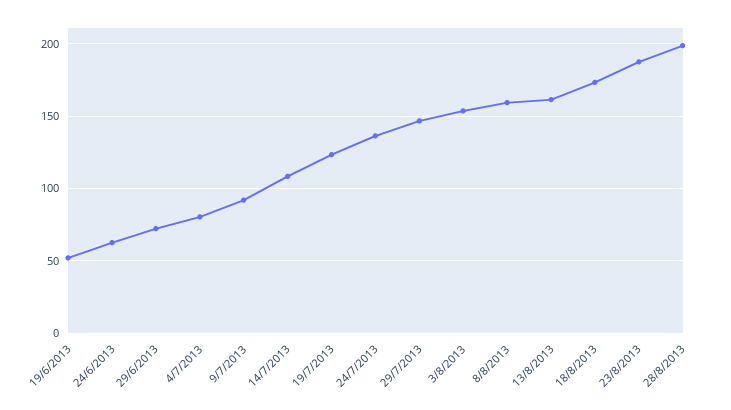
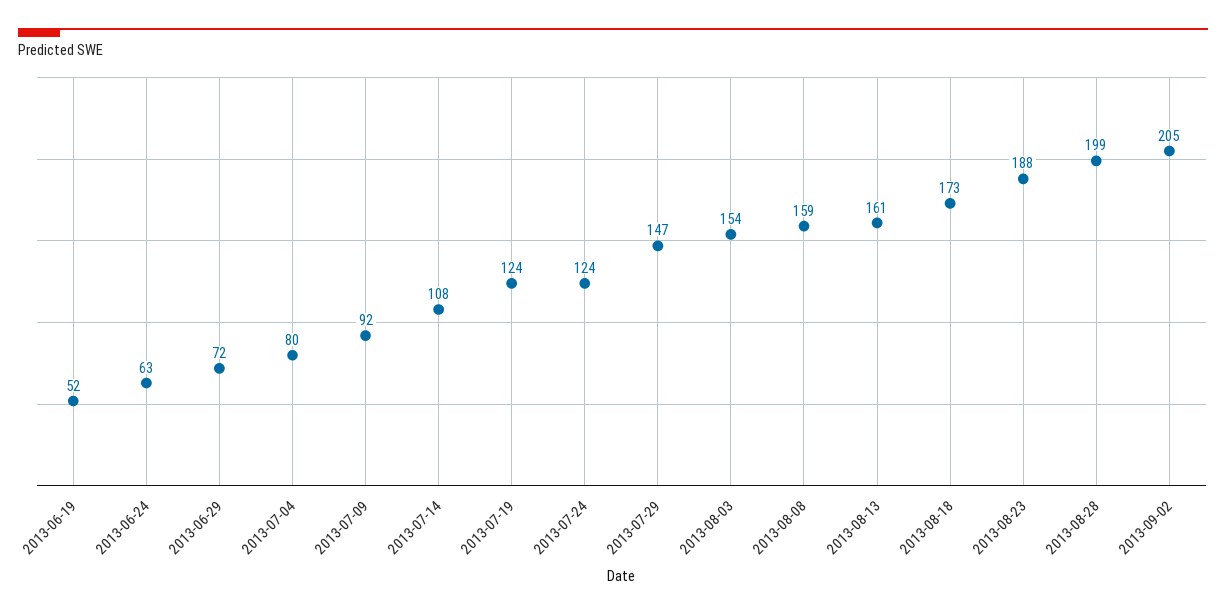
24/7/2013: 135 -> 124
2013-09-02: none -> 205

